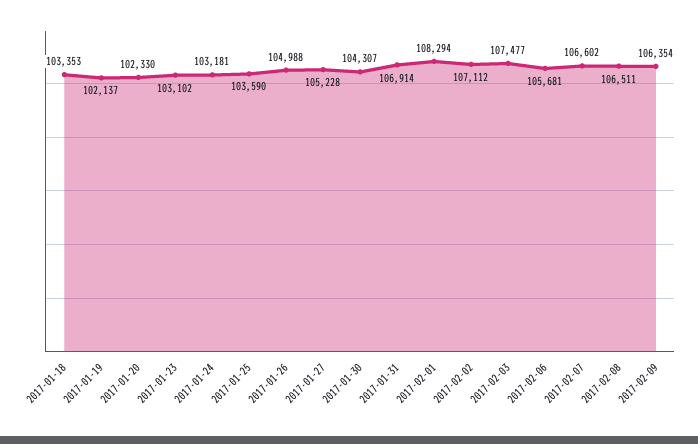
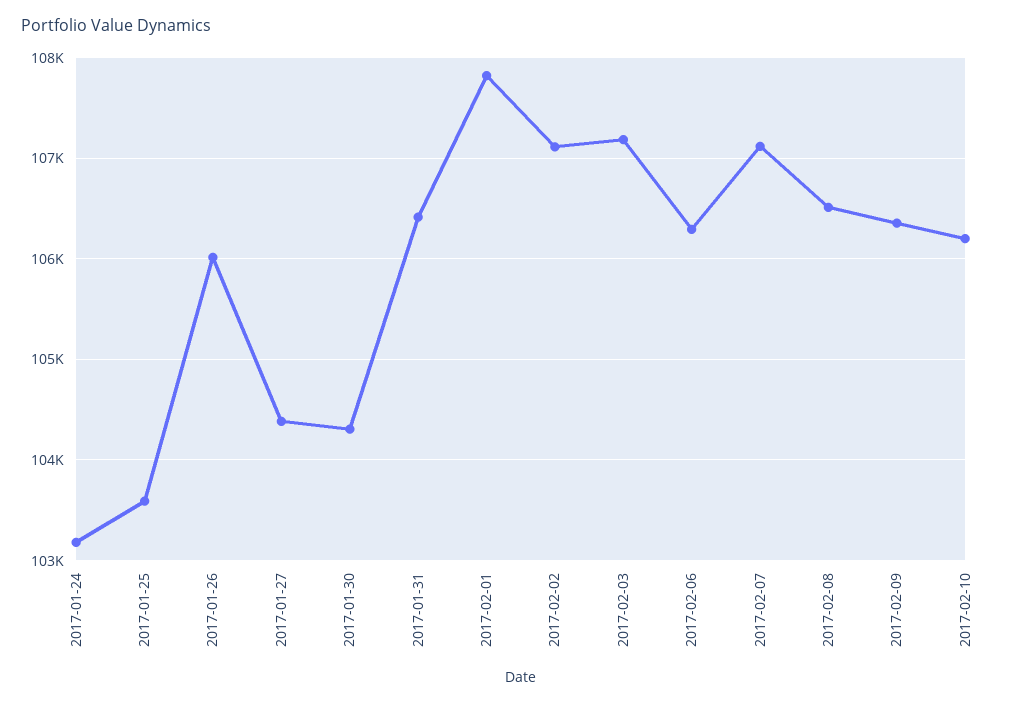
2017-01-18: 103353 -> none
2017-01-19: 102137 -> none
2017-01-20: 102330 -> none
2017-01-23: 103102 -> none
2017-01-26: 104988 -> 106000
2017-01-27: 105228 -> 104400
2017-01-31: 106914 -> 106400
2017-02-01: 108294 -> 107800
2017-02-03: 107477 -> 107200
2017-02-06: 105681 -> 106300
2017-02-07: 106602 -> 107100
2017-02-10: none -> 106200

